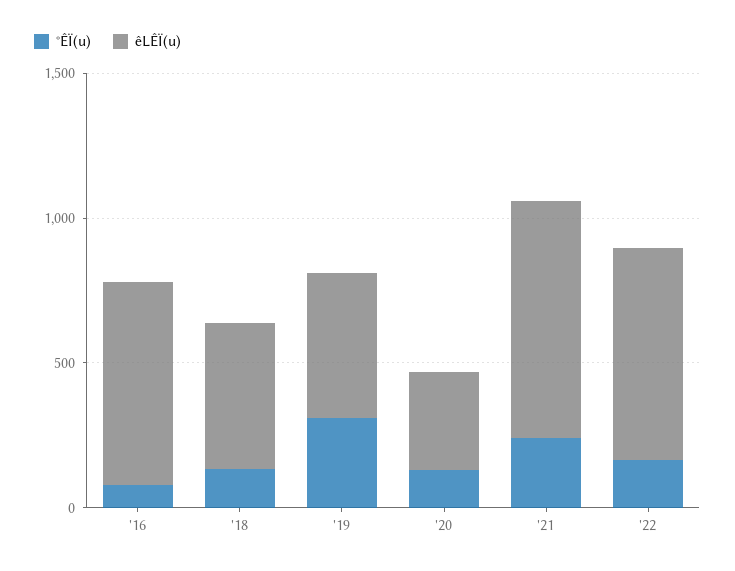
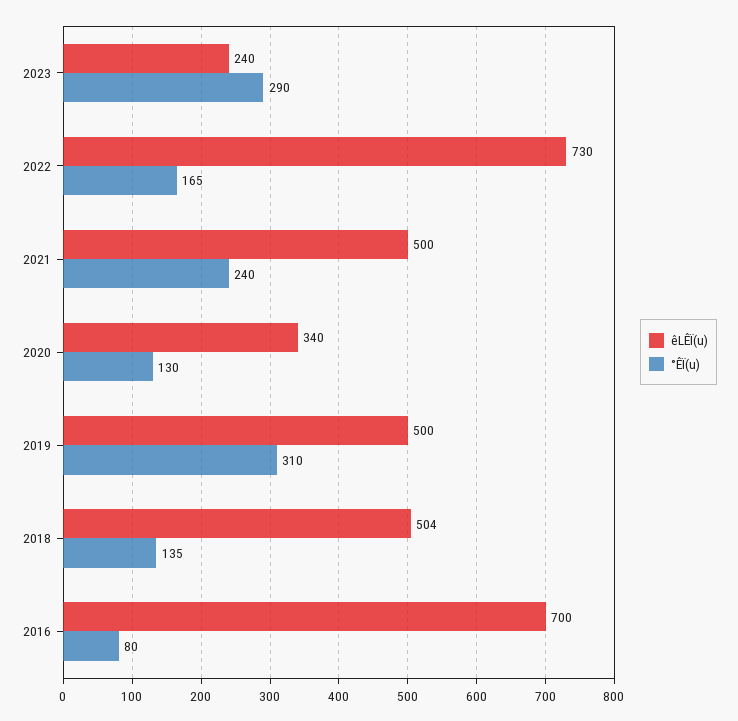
êLÊÏ(u), '21: 800 -> 500
êLÊÏ(u), 2023: none -> 240
°ÊÏ(u), 2023: none -> 290

